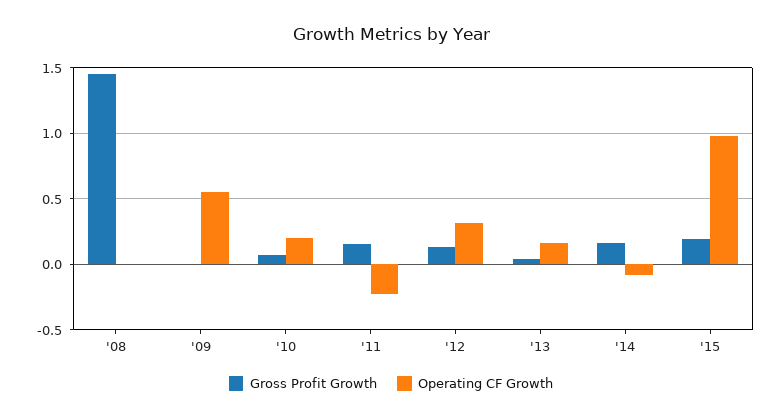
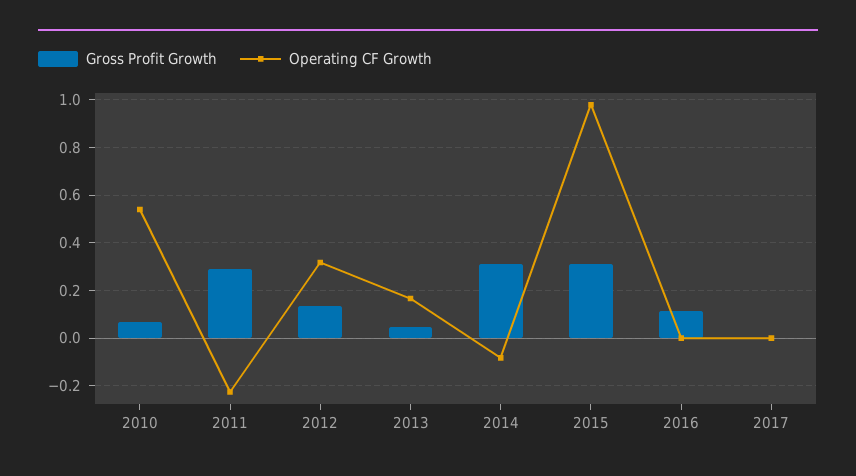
Gross Profit Growth, '08: 1.45 -> none
Operating CF Growth, '08: 0 -> none
Gross Profit Growth, '09: 0 -> none
Operating CF Growth, '09: 0.55 -> none
Operating CF Growth, '10: 0.2 -> 0.55
Gross Profit Growth, '11: 0.15 -> 0.3
Gross Profit Growth, '14: 0.15 -> 0.3
Gross Profit Growth, '15: 0.2 -> 0.3
Gross Profit Growth, 2016: none -> 0.1
Operating CF Growth, 2016: none -> 0
Gross Profit Growth, 2017: none -> 0
Operating CF Growth, 2017: none -> 0

